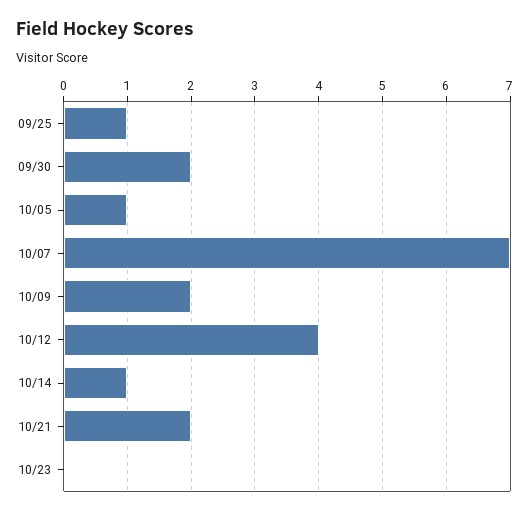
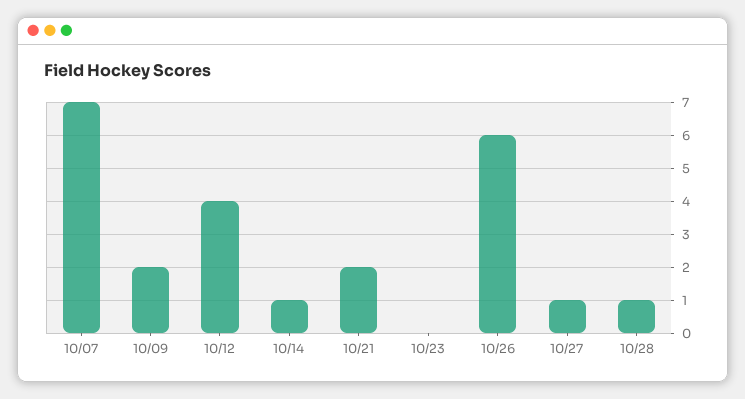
09/25: 1 -> none
09/30: 2 -> none
10/05: 1 -> none
10/26: none -> 6
10/27: none -> 1
10/28: none -> 1

